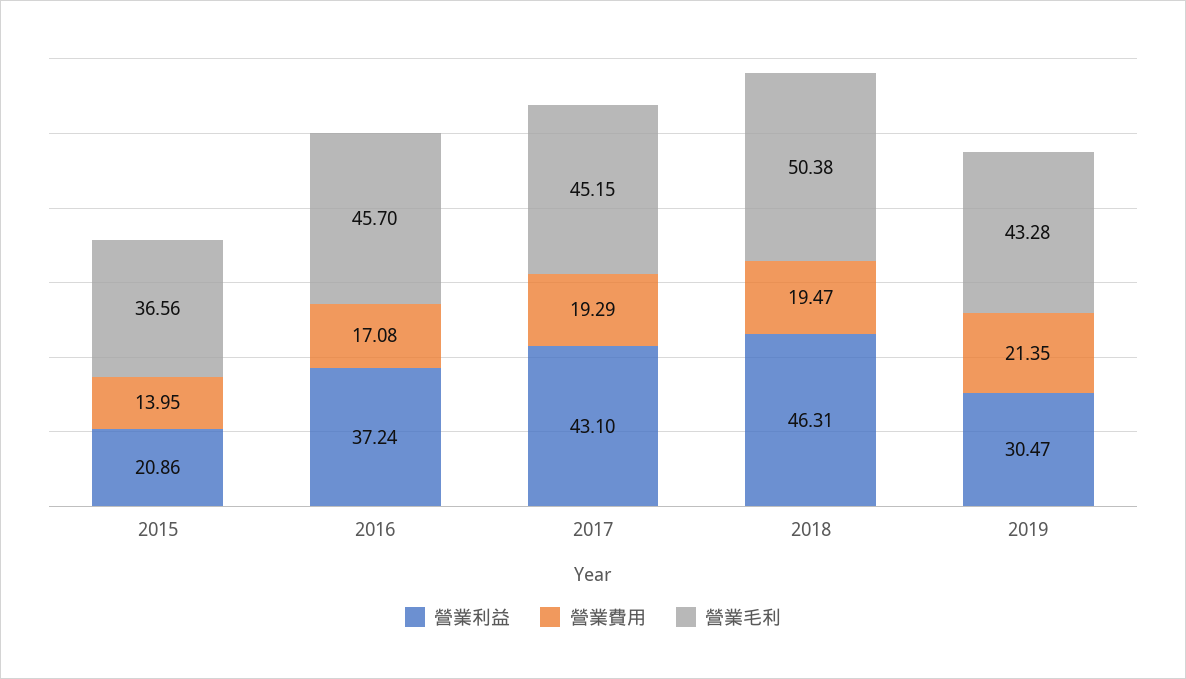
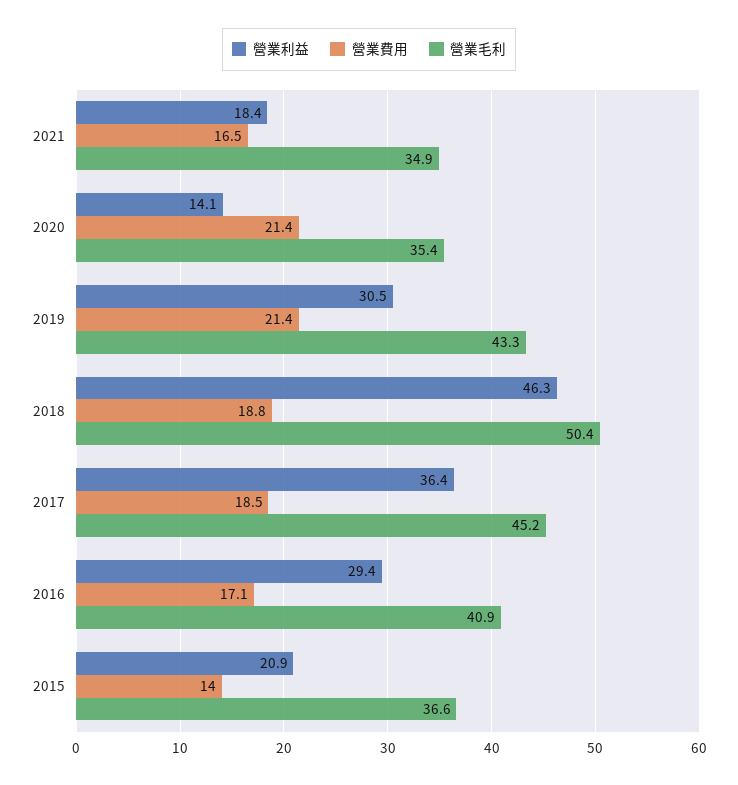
營業利益, 2016: 37.24 -> 29.4
營業毛利, 2016: 45.7 -> 40.9
營業利益, 2017: 43.1 -> 36.4
營業費用, 2017: 19.29 -> 18.5
營業費用, 2018: 19.47 -> 18.8
營業利益, 2021: none -> 18.4
營業費用, 2021: none -> 16.5
營業毛利, 2021: none -> 34.9
營業利益, 2020: none -> 14.1
營業費用, 2020: none -> 21.4
營業毛利, 2020: none -> 35.4

